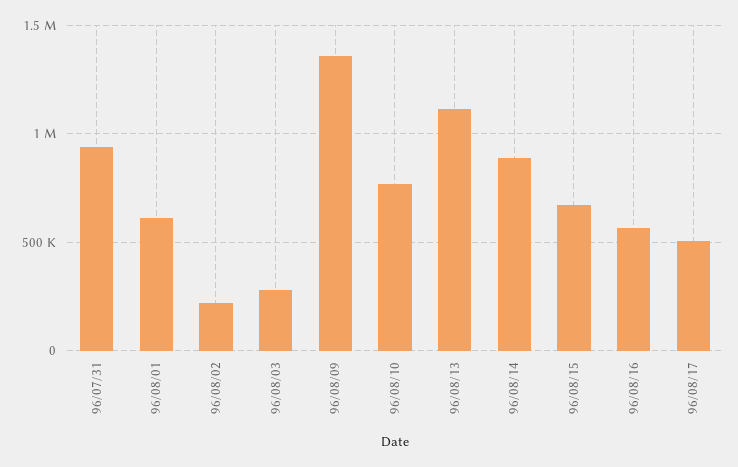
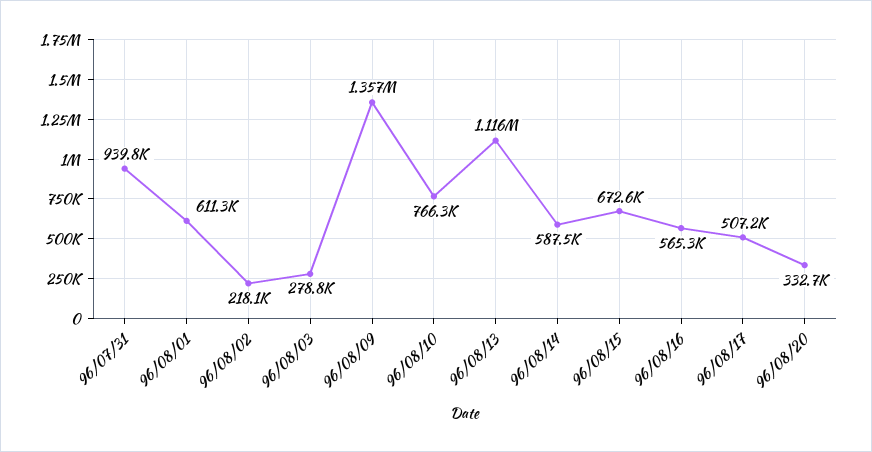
96/08/14: 900000 -> 587500
96/08/20: none -> 332700

